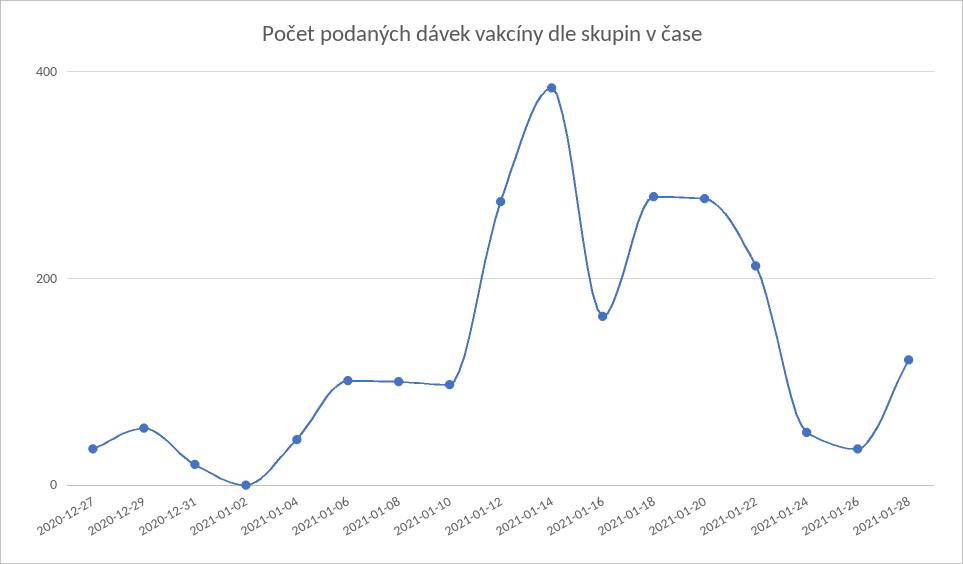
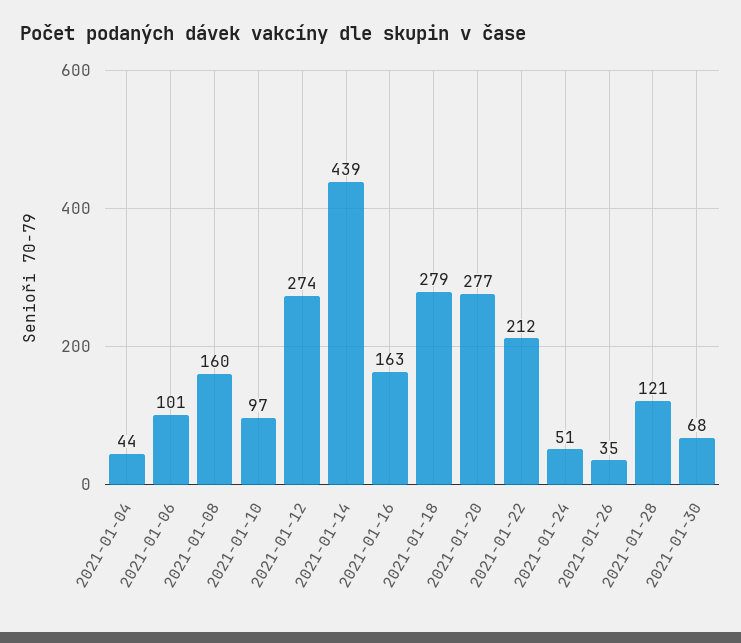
2020-12-27: 40 -> none
2020-12-29: 60 -> none
2020-12-31: 20 -> none
2021-01-02: 0 -> none
2021-01-08: 100 -> 160
2021-01-14: 380 -> 439
2021-01-30: none -> 68

